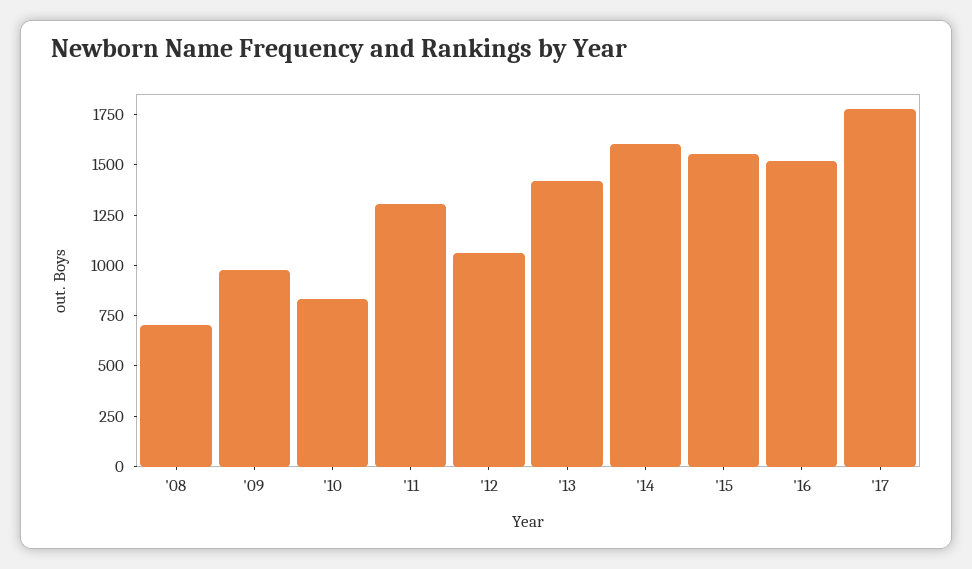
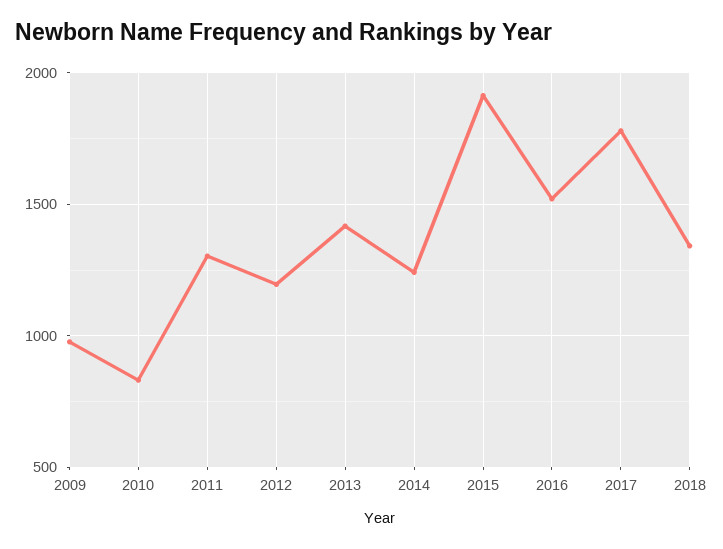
'08: 700 -> none
'12: 1050 -> 1200
'14: 1600 -> 1250
'15: 1550 -> 1900
2018: none -> 1350

